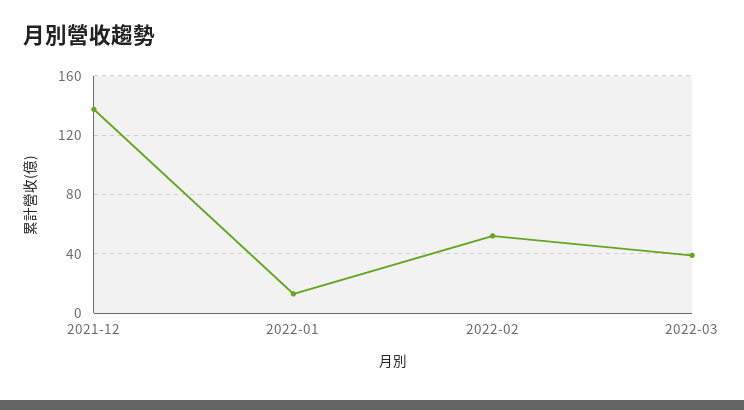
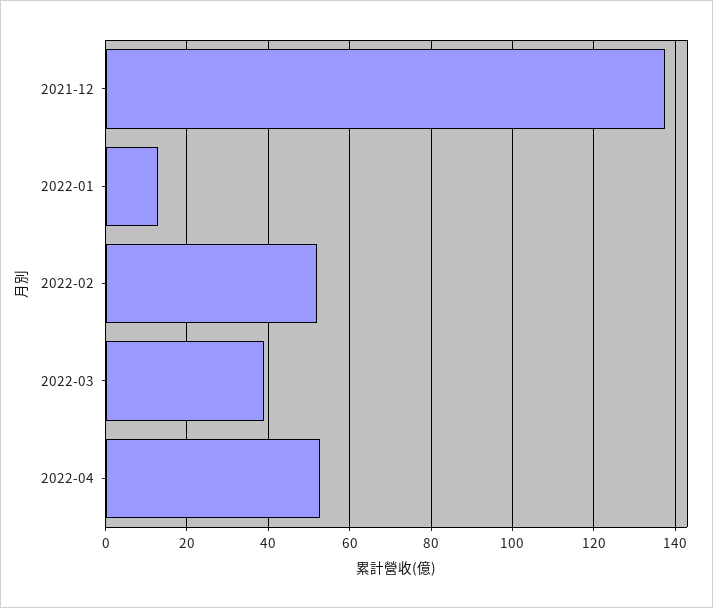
2022-04: none -> 52

